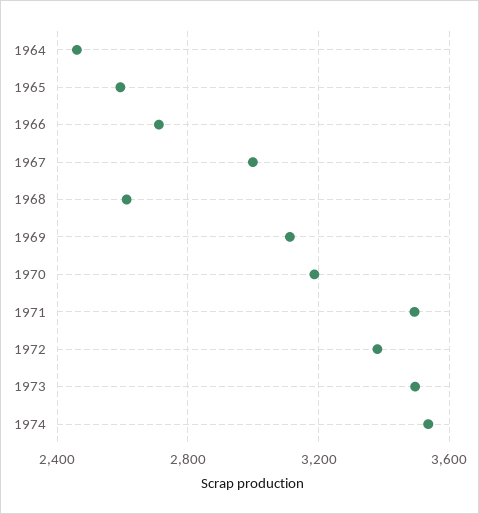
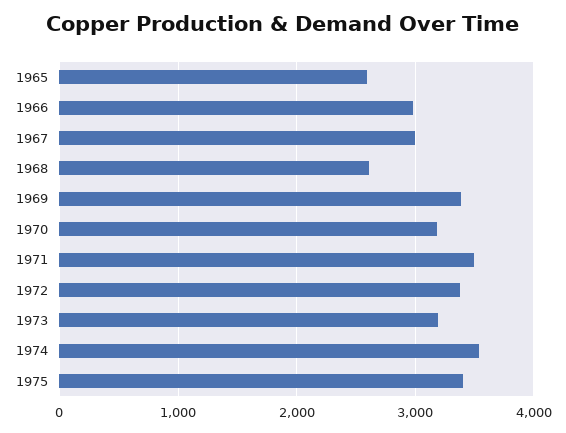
1964: 2450 -> none
1966: 2700 -> 3000
1969: 3100 -> 3400
1973: 3500 -> 3200
1975: none -> 3400

